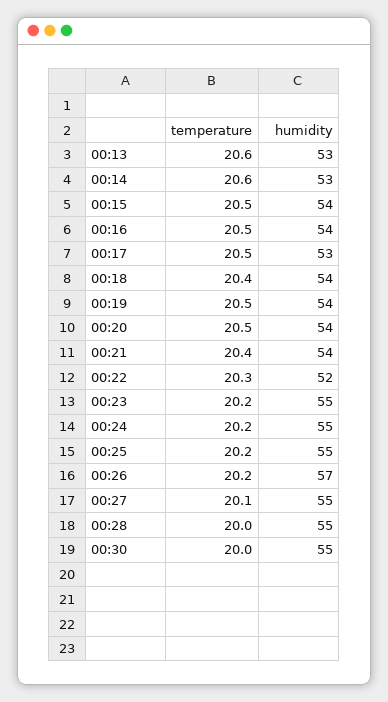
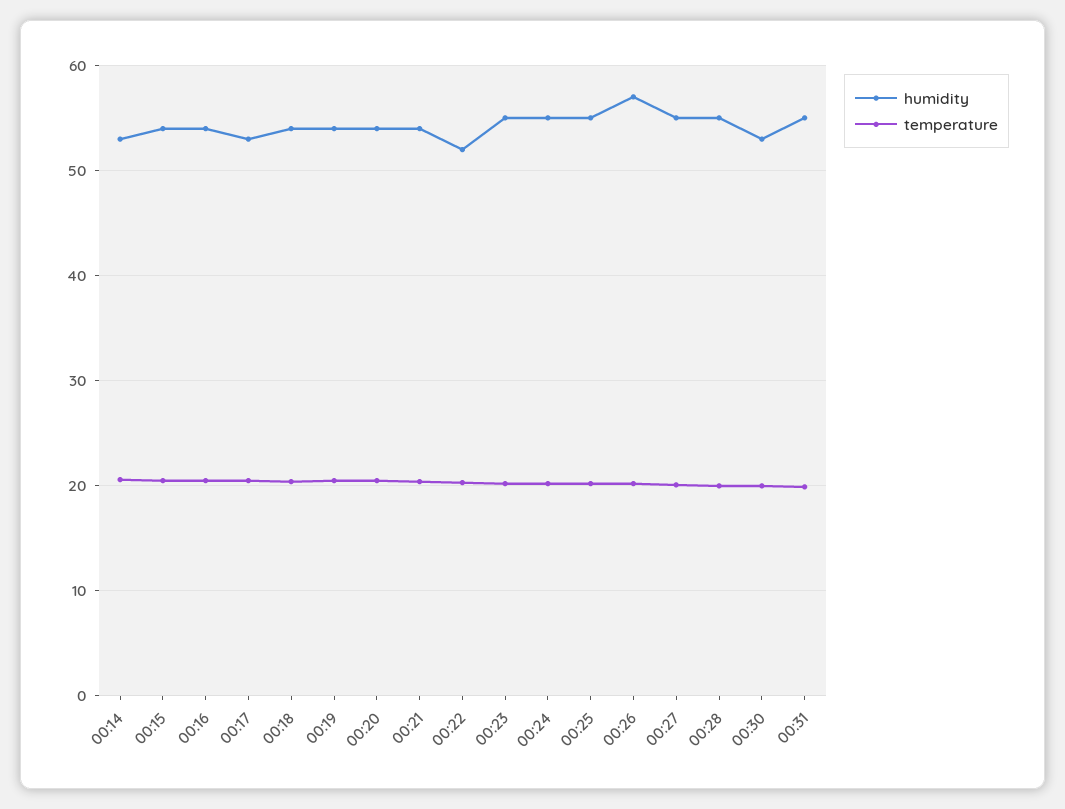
temperature, 00:13: 20.6 -> none
humidity, 00:13: 53 -> none
humidity, 00:30: 55 -> 53
humidity, 00:31: none -> 55
temperature, 00:31: none -> 20

